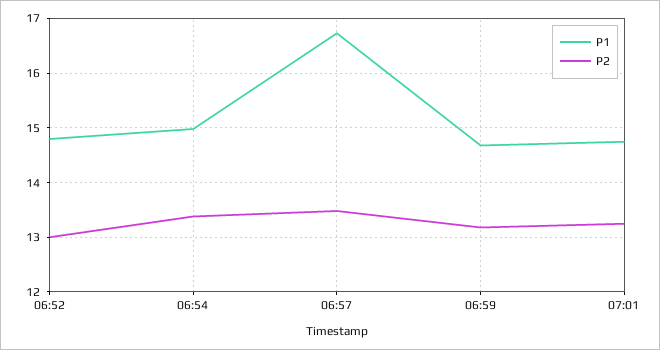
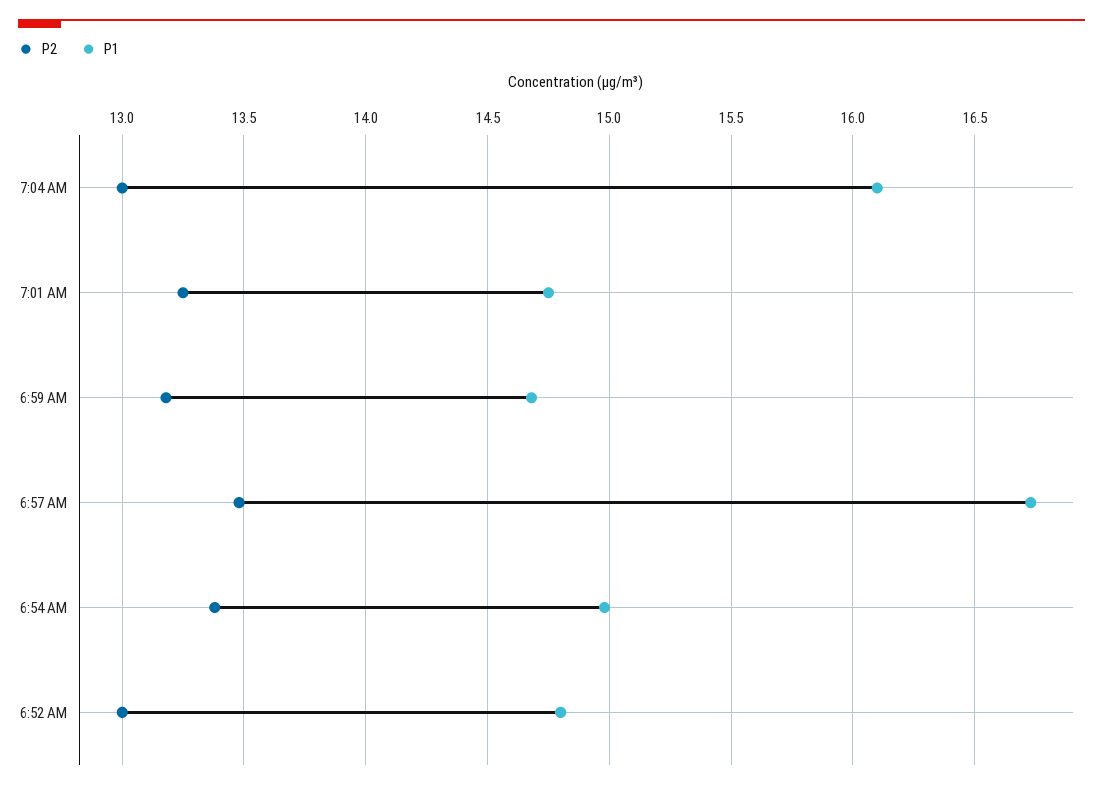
P2, 7:04 AM: none -> 13
P1, 7:04 AM: none -> 16.1

